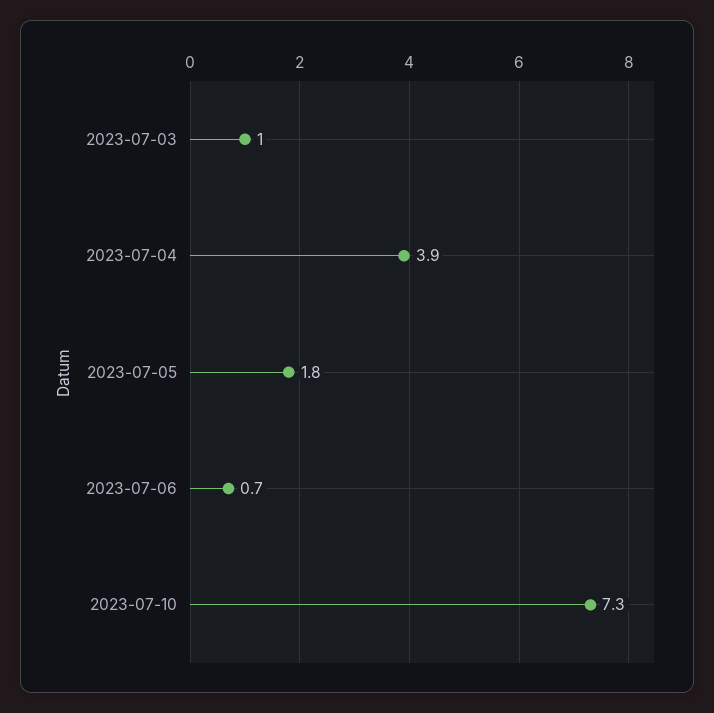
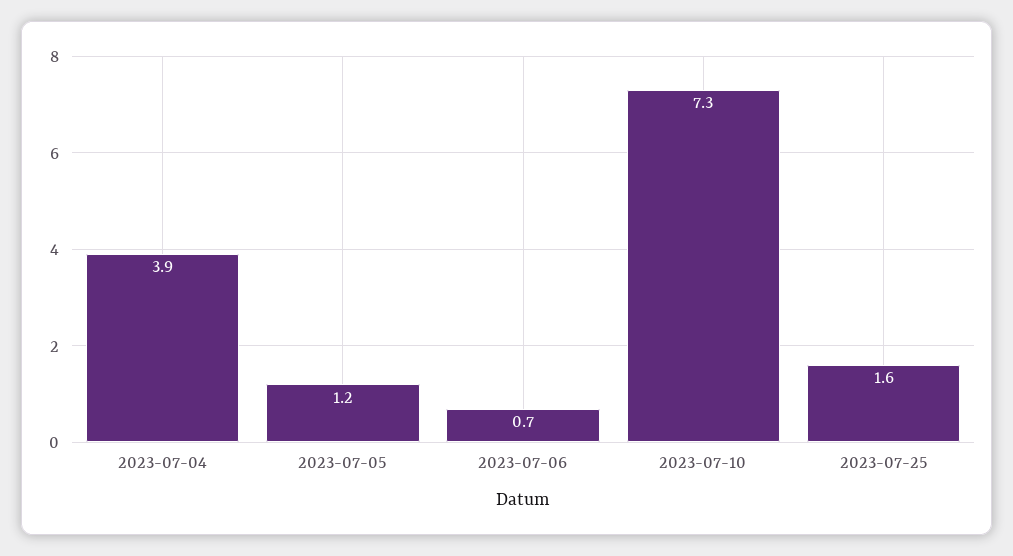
2023-07-03: 1 -> none
2023-07-05: 1.8 -> 1.2
2023-07-25: none -> 1.6

